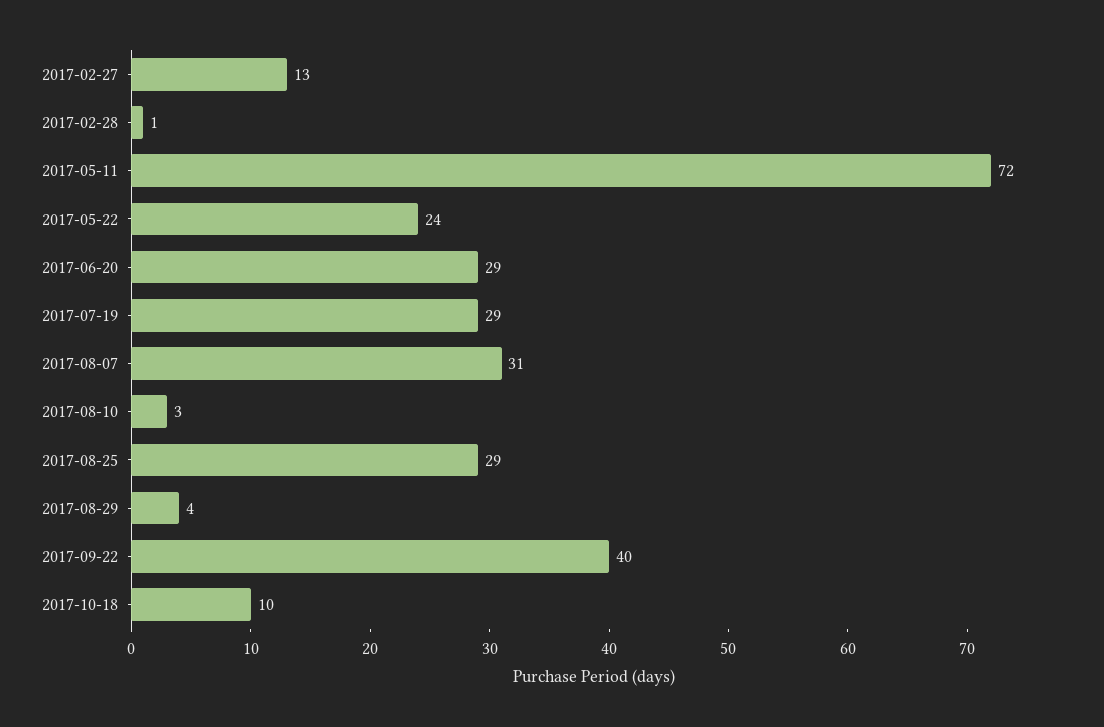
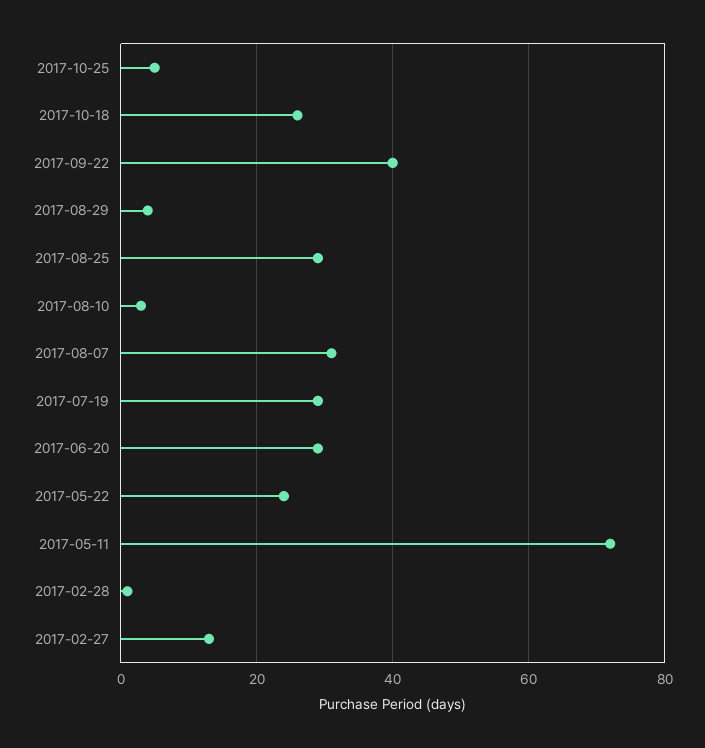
2017-10-18: 10 -> 25
2017-10-25: none -> 5

